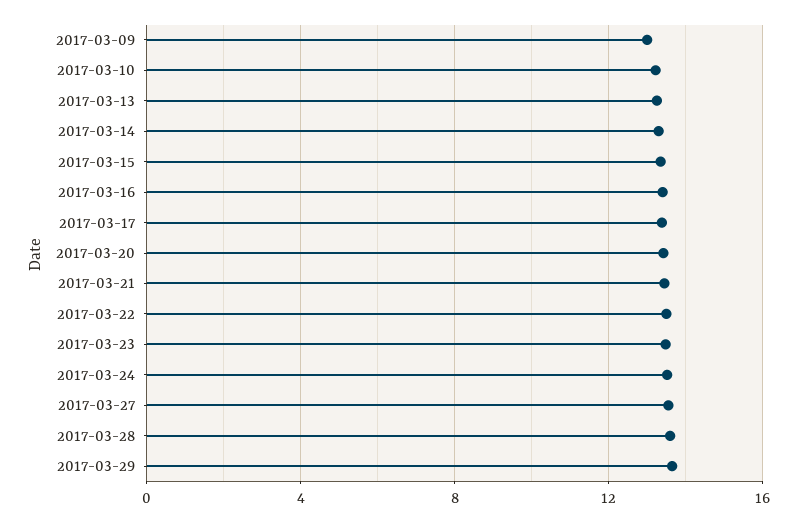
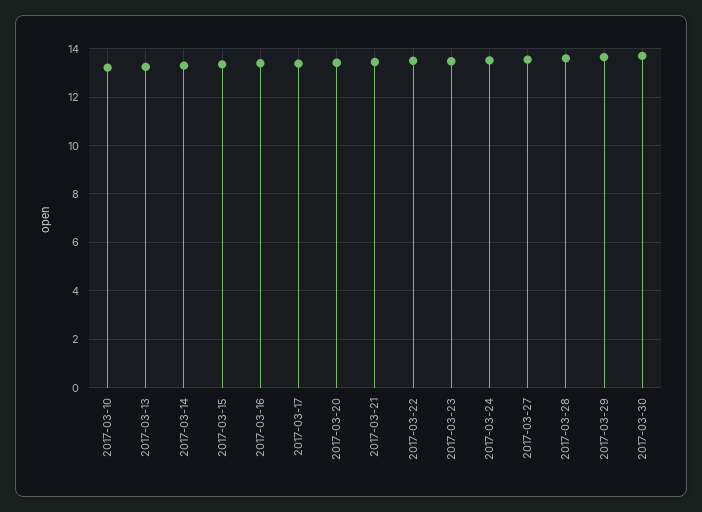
2017-03-09: 13 -> none
2017-03-30: none -> 13.75

